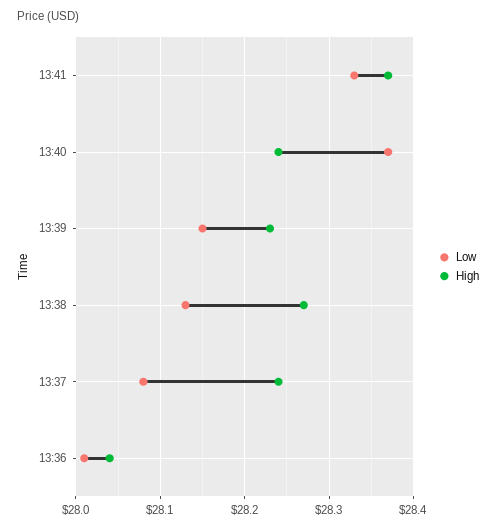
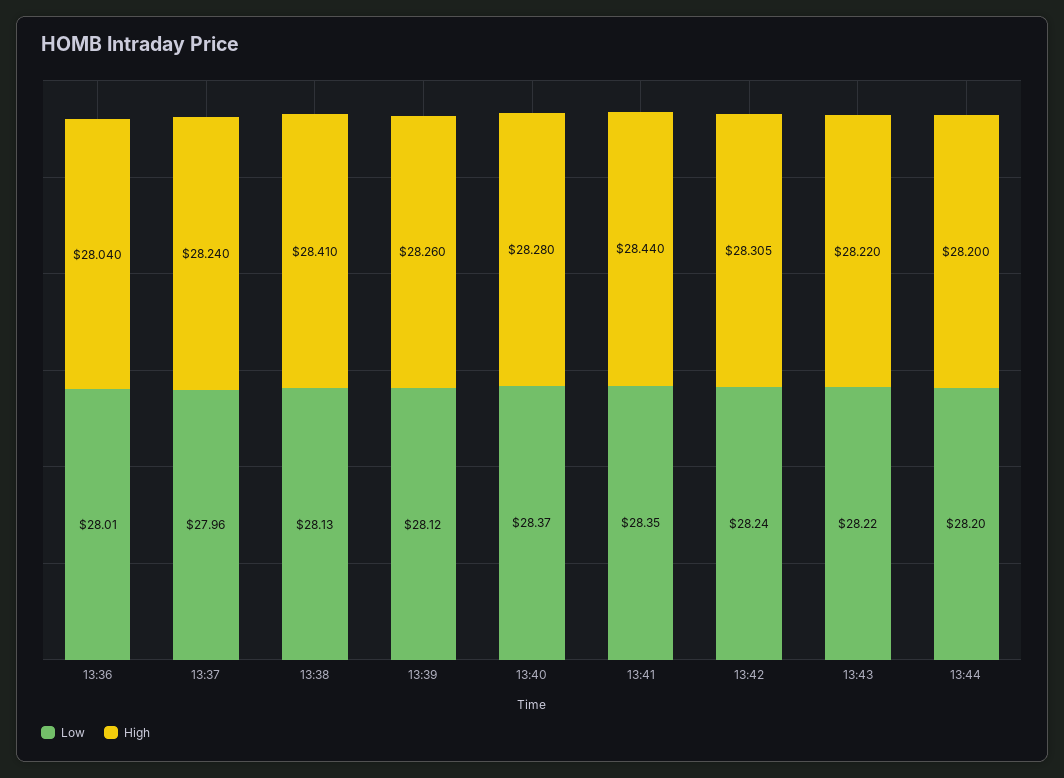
Low, 13:41: 28.33 -> 28.35
High, 13:41: 28.37 -> 28.44
High, 13:40: 28.24 -> 28.28
Low, 13:39: 28.15 -> 28.12
High, 13:39: 28.23 -> 28.26
High, 13:38: 28.27 -> 28.41
Low, 13:37: 28.08 -> 27.96
Low, 13:42: none -> 28.24
High, 13:42: none -> 28.305
Low, 13:43: none -> 28.22
High, 13:43: none -> 28.22
Low, 13:44: none -> 28.2
High, 13:44: none -> 28.2

